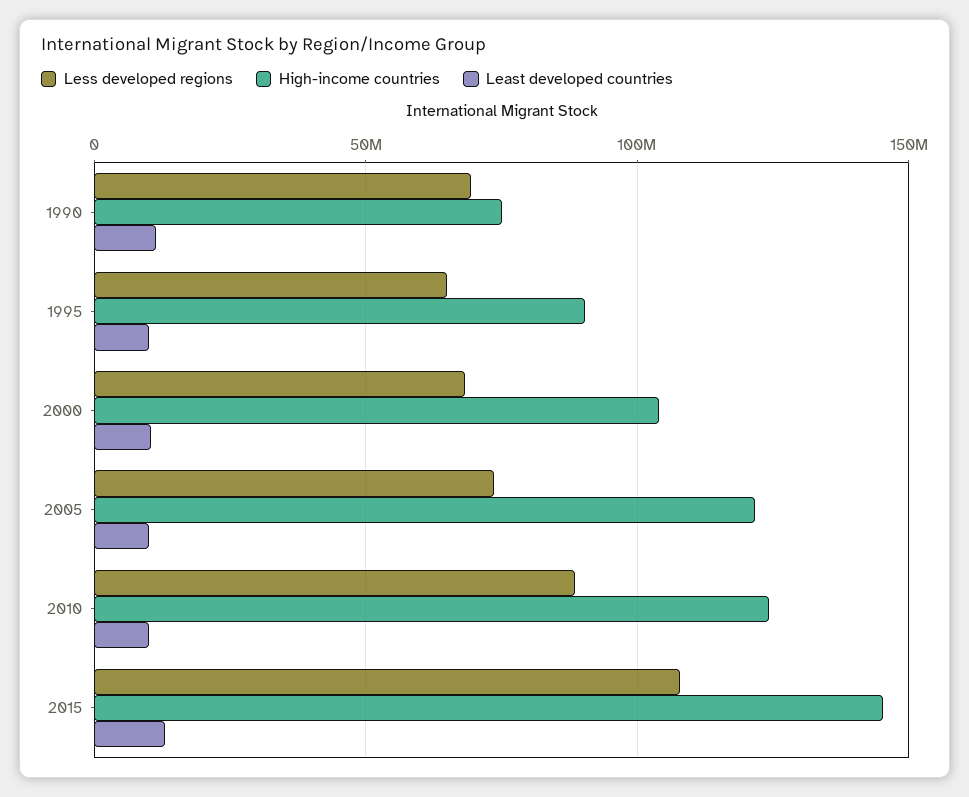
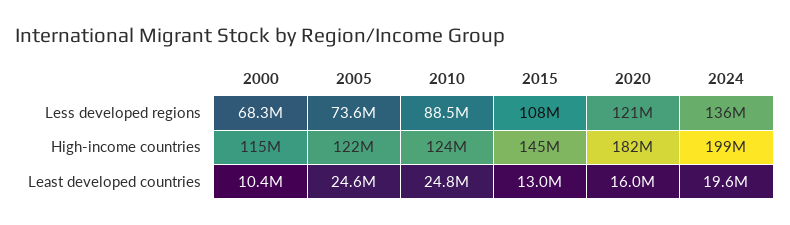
Less developed regions, 1990: 70000000 -> none
High-income countries, 1990: 75000000 -> none
Least developed countries, 1990: 10000000 -> none
Less developed regions, 1995: 65000000 -> none
High-income countries, 1995: 90000000 -> none
Least developed countries, 1995: 10000000 -> none
High-income countries, 2000: 105000000 -> 115000000
Least developed countries, 2005: 10000000 -> 24600000
Least developed countries, 2010: 10000000 -> 24800000
Less developed regions, 2020: none -> 121000000
Less developed regions, 2024: none -> 136000000
High-income countries, 2020: none -> 182000000
High-income countries, 2024: none -> 199000000
Least developed countries, 2020: none -> 16000000
Least developed countries, 2024: none -> 19600000

